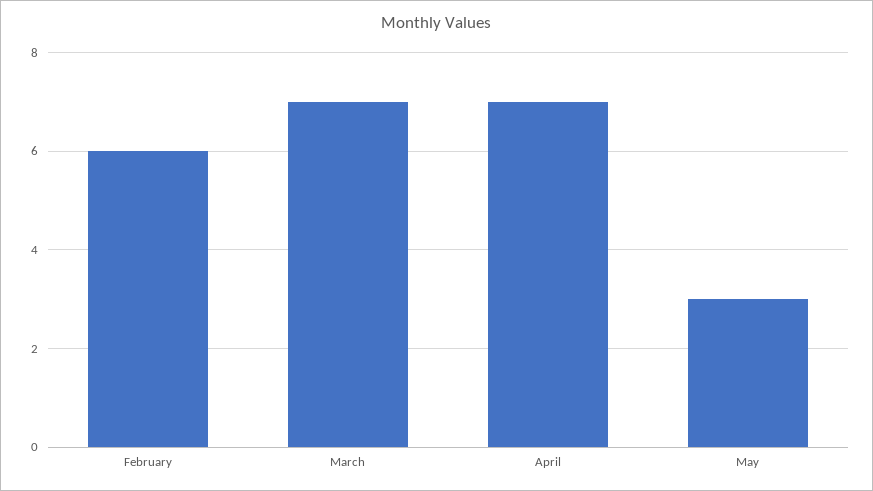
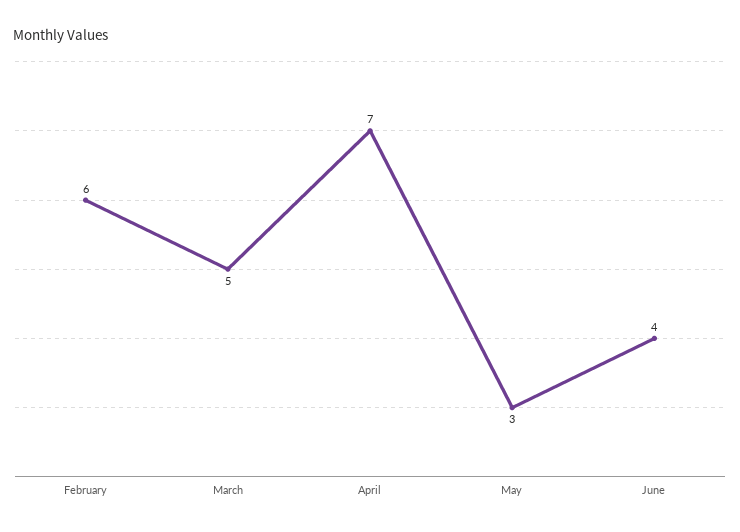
March: 7 -> 5
June: none -> 4

